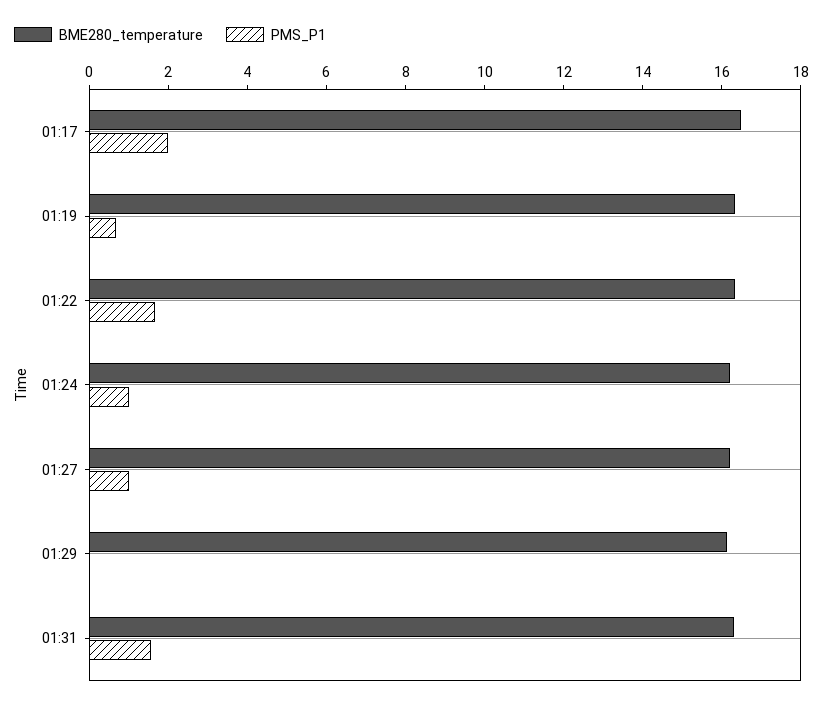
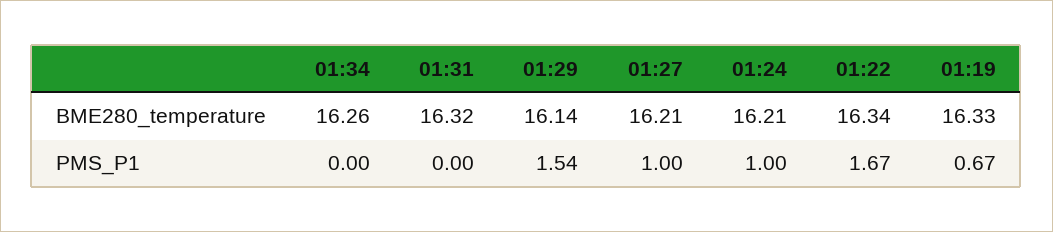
BME280_temperature, 01:17: 16.5 -> none
PMS_P1, 01:17: 2 -> none
PMS_P1, 01:29: 0 -> 1.54
PMS_P1, 01:31: 1.5 -> 0
BME280_temperature, 01:34: none -> 16.26
PMS_P1, 01:34: none -> 0

